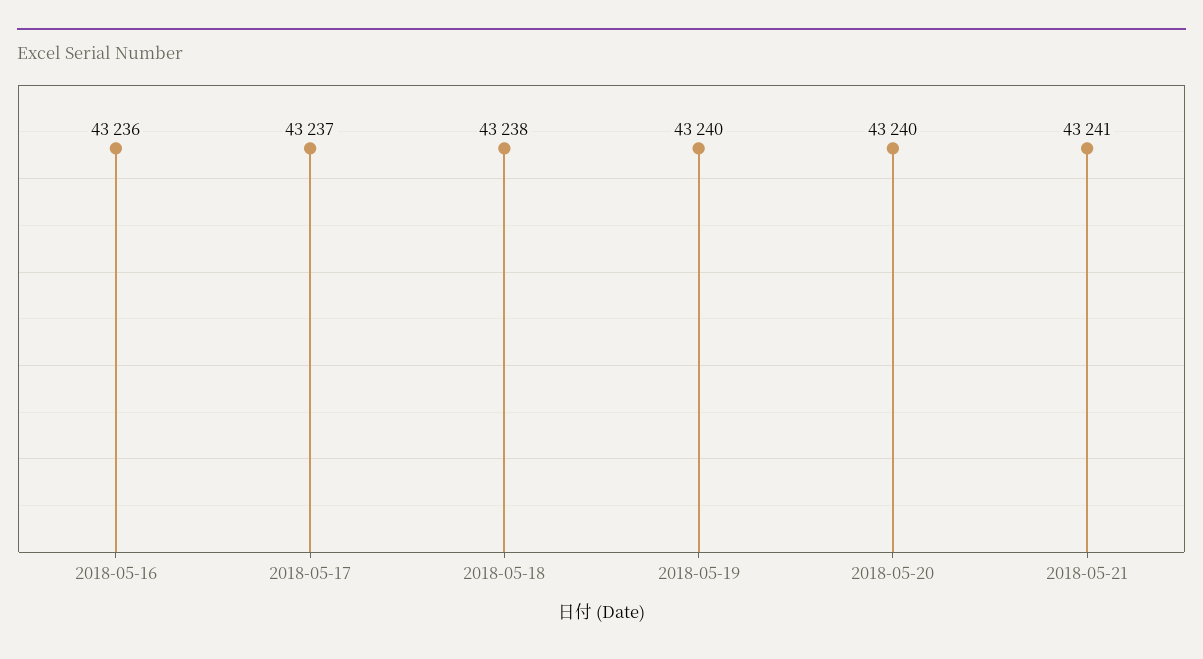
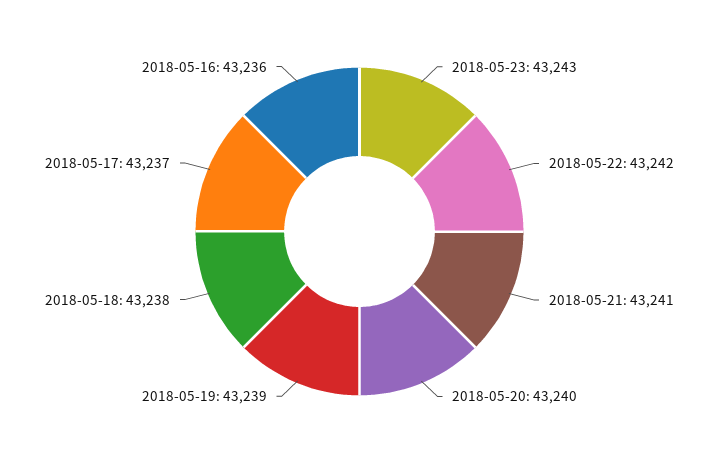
2018-05-19: 43240 -> 43239
2018-05-23: none -> 43243
2018-05-22: none -> 43242

